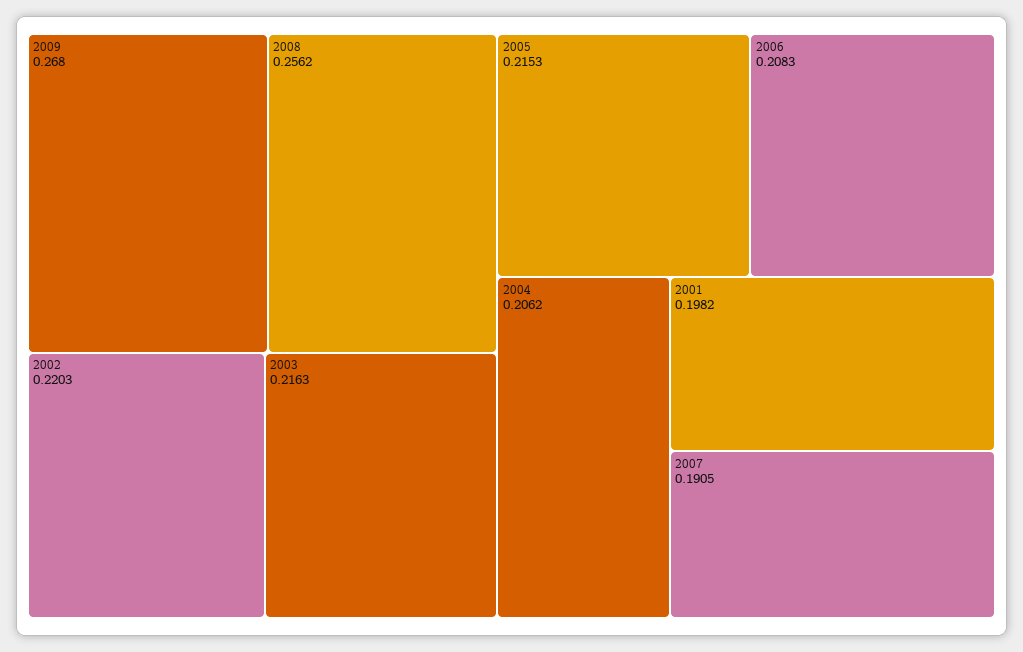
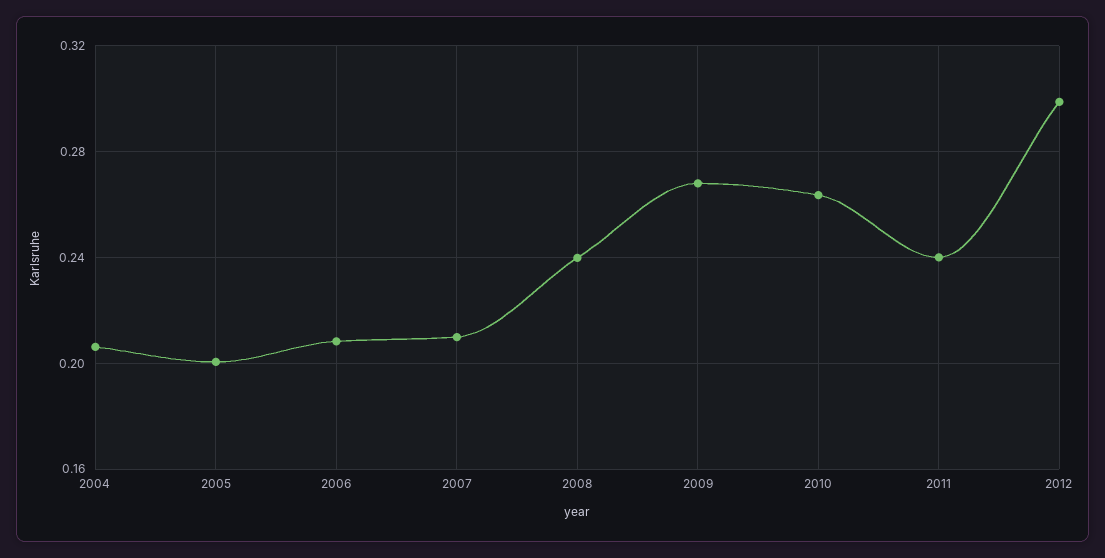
2008: 0.2562 -> 0.24
2002: 0.2203 -> none
2003: 0.2163 -> none
2005: 0.2153 -> 0.2
2001: 0.1982 -> none
2007: 0.1905 -> 0.21
2010: none -> 0.265
2011: none -> 0.24
2012: none -> 0.3

